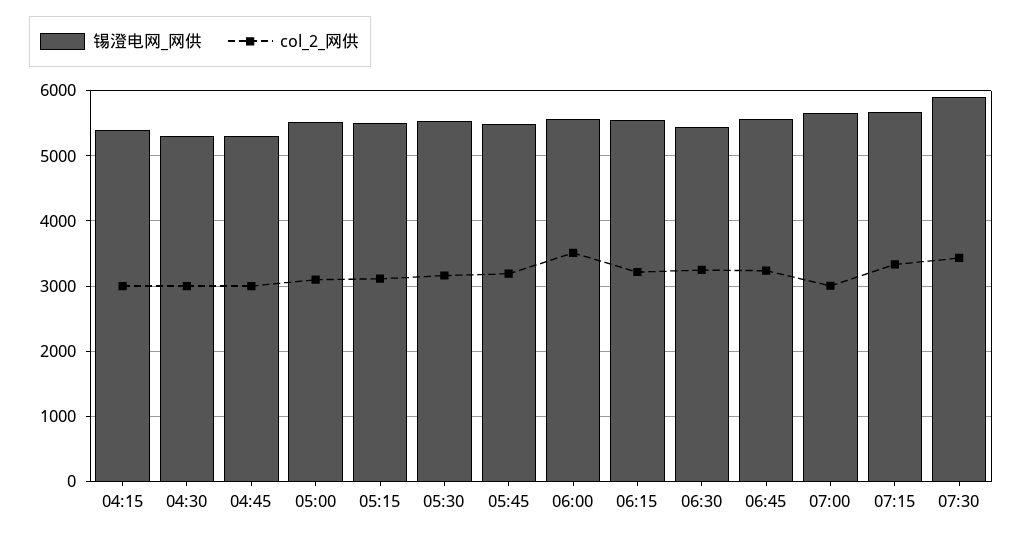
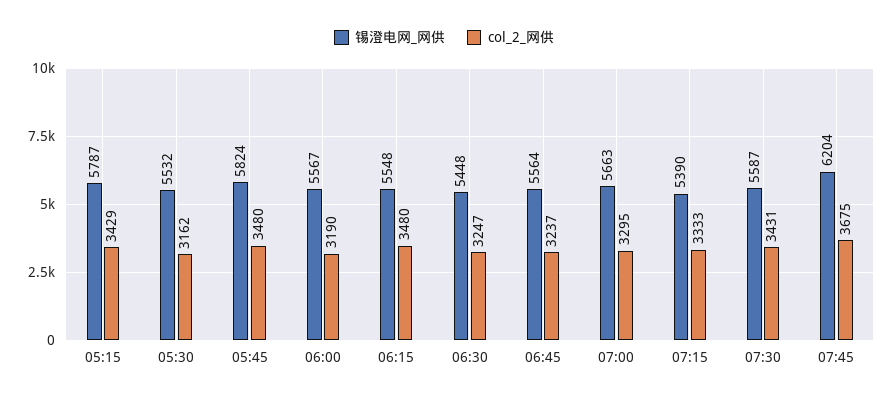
锡澄电网_网供, 04:15: 5400 -> none
col_2_网供, 04:15: 3000 -> none
锡澄电网_网供, 04:30: 5300 -> none
col_2_网供, 04:30: 3000 -> none
锡澄电网_网供, 04:45: 5300 -> none
col_2_网供, 04:45: 3000 -> none
锡澄电网_网供, 05:00: 5500 -> none
col_2_网供, 05:00: 3100 -> none
锡澄电网_网供, 05:15: 5500 -> 5787
col_2_网供, 05:15: 3100 -> 3429
锡澄电网_网供, 05:45: 5500 -> 5824
col_2_网供, 05:45: 3200 -> 3480
col_2_网供, 06:00: 3500 -> 3190
col_2_网供, 06:15: 3200 -> 3480
col_2_网供, 07:00: 3000 -> 3295
锡澄电网_网供, 07:15: 5700 -> 5390
锡澄电网_网供, 07:30: 5900 -> 5587
锡澄电网_网供, 07:45: none -> 6204
col_2_网供, 07:45: none -> 3675

